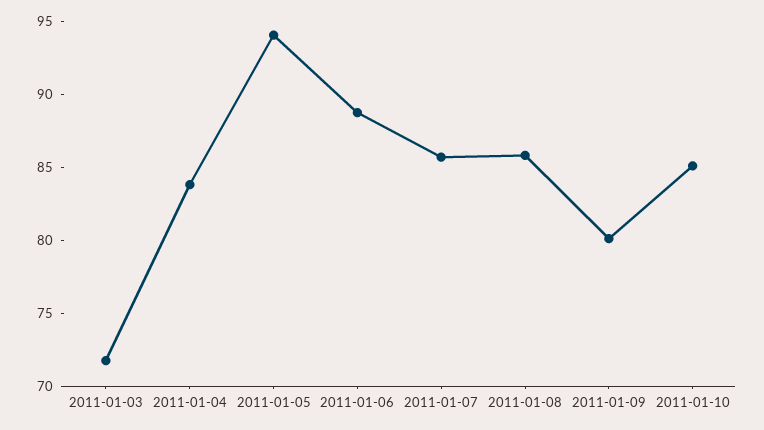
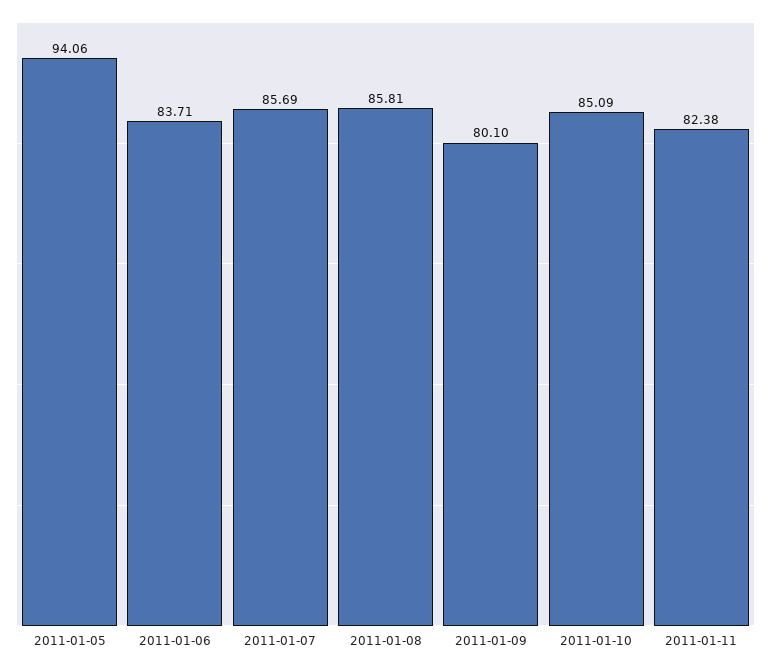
2011-01-03: 72 -> none
2011-01-04: 84 -> none
2011-01-06: 89 -> 83.71
2011-01-11: none -> 82.38

